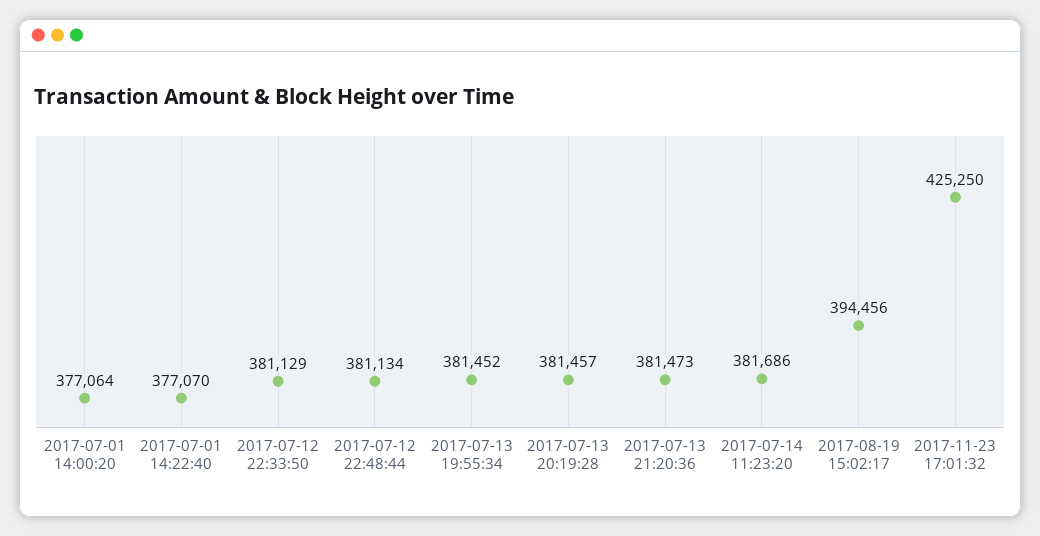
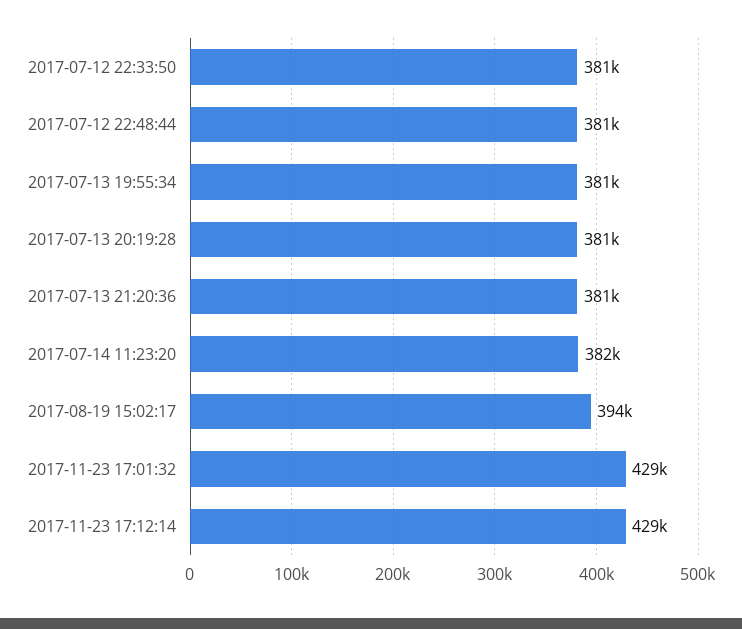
2017-07-01 14:00:20: 377064 -> none
2017-07-01 14:22:40: 377070 -> none
2017-11-23 17:01:32: 425250 -> 429000
2017-11-23 17:12:14: none -> 429000

